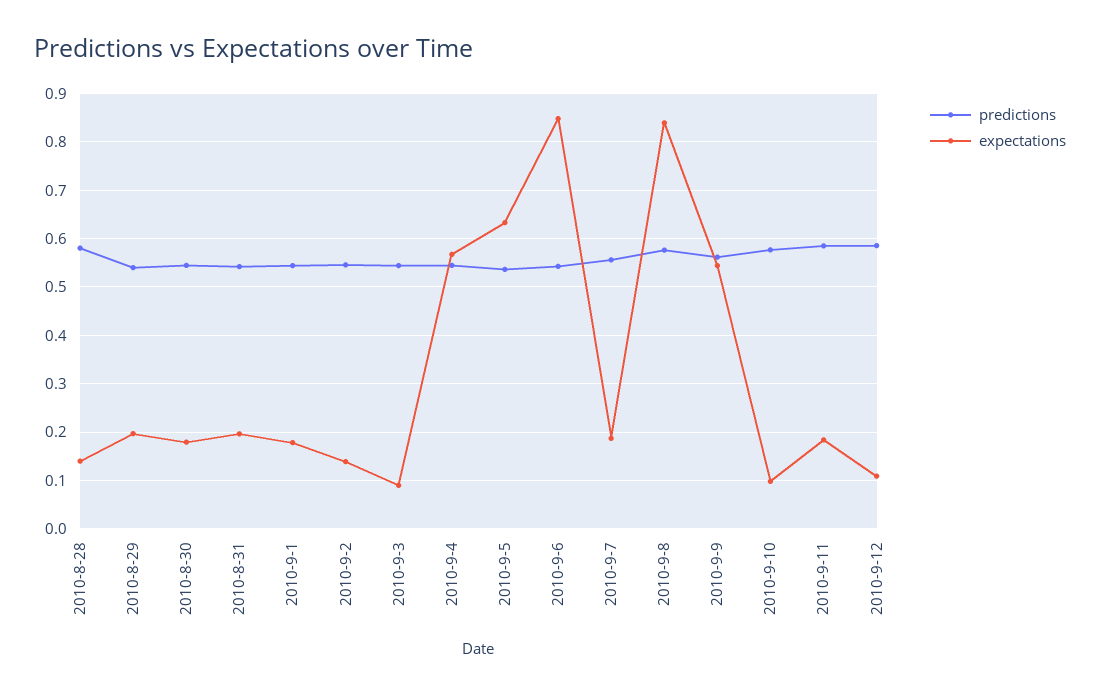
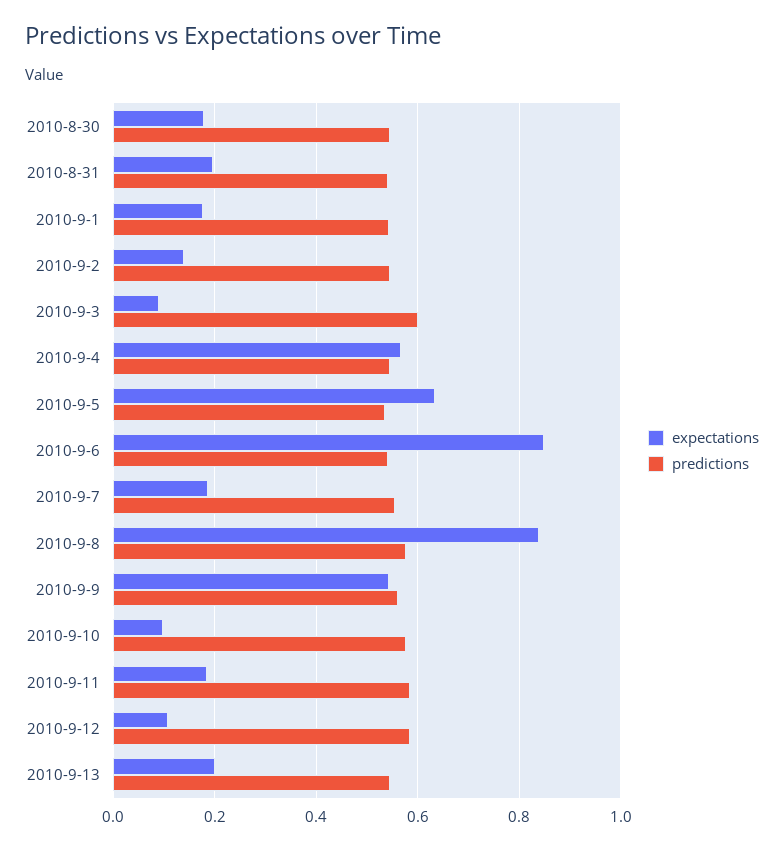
predictions, 2010-8-28: 0.58 -> none
expectations, 2010-8-28: 0.14 -> none
predictions, 2010-8-29: 0.54 -> none
expectations, 2010-8-29: 0.2 -> none
predictions, 2010-9-3: 0.54 -> 0.6
expectations, 2010-9-13: none -> 0.2
predictions, 2010-9-13: none -> 0.54

